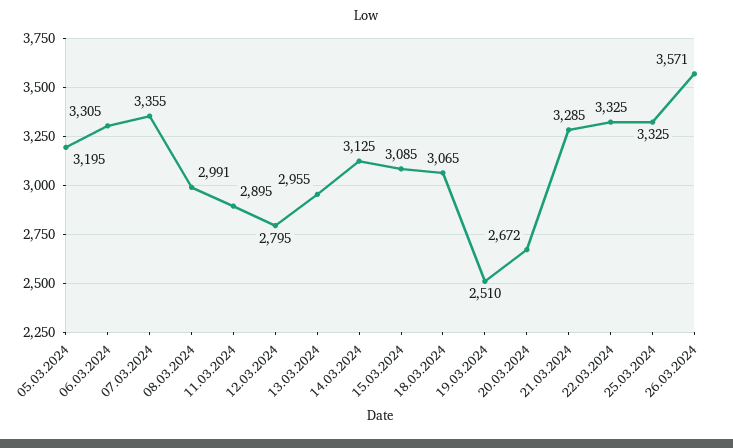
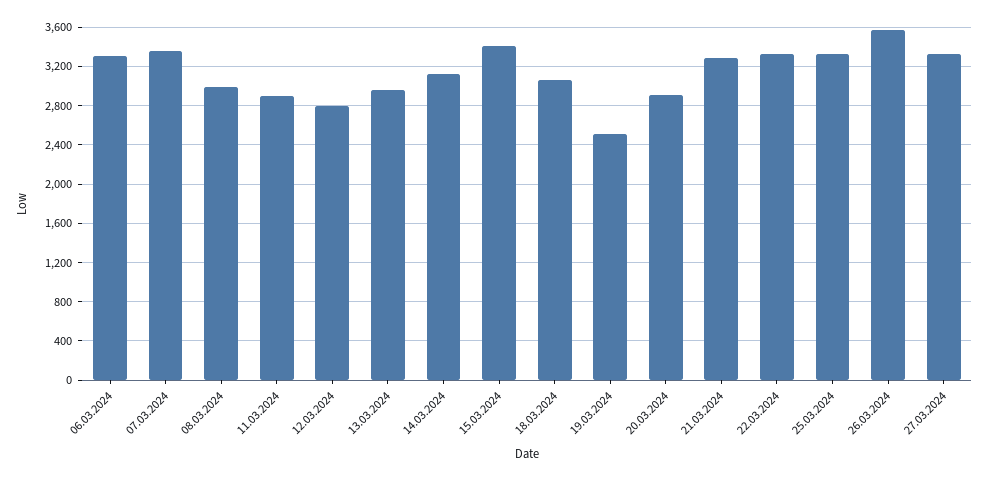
05.03.2024: 3195 -> none
15.03.2024: 3085 -> 3400
20.03.2024: 2672 -> 2900
27.03.2024: none -> 3300

